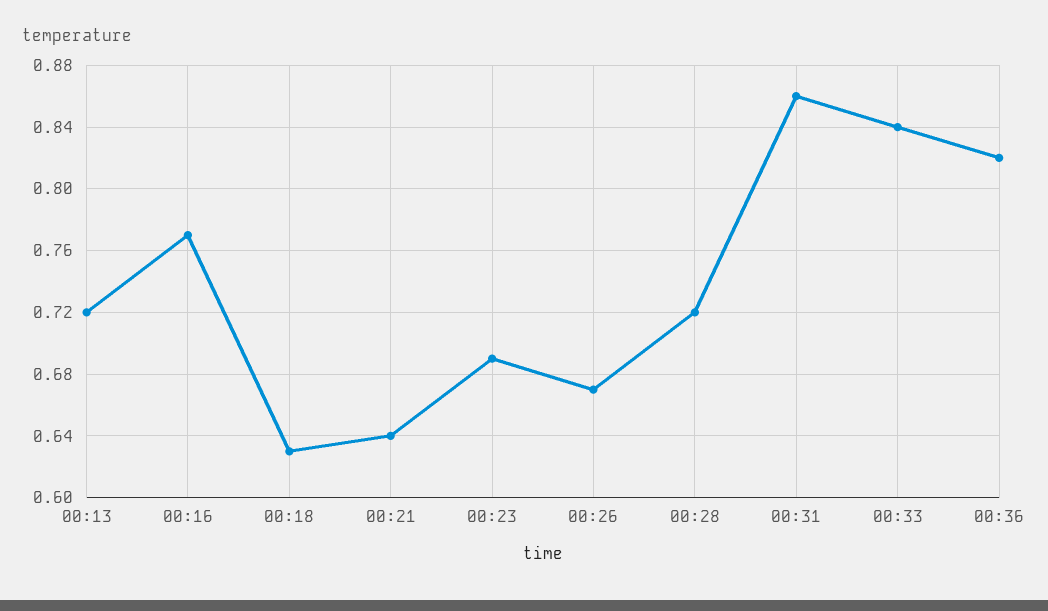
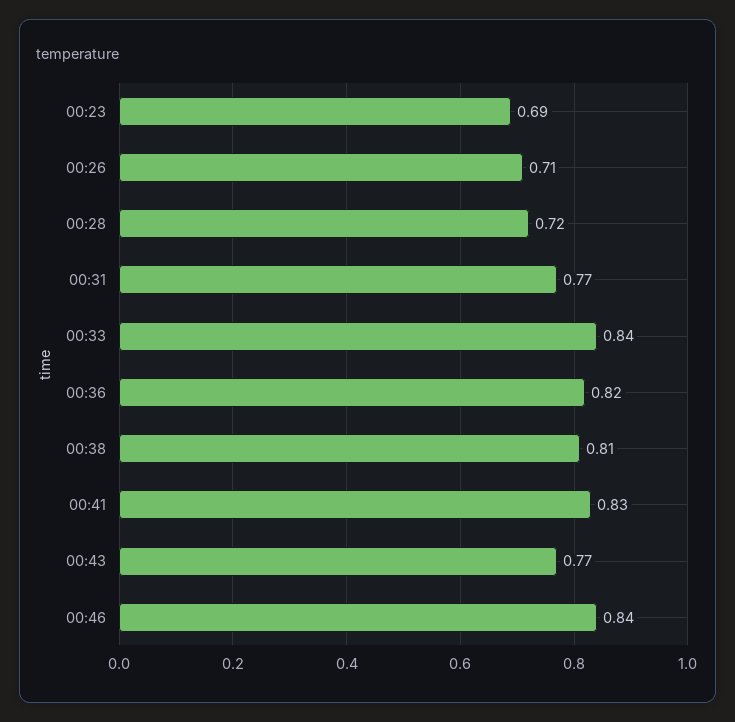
00:13: 0.72 -> none
00:16: 0.77 -> none
00:18: 0.63 -> none
00:21: 0.64 -> none
00:26: 0.67 -> 0.71
00:31: 0.86 -> 0.77
00:38: none -> 0.81
00:41: none -> 0.83
00:43: none -> 0.77
00:46: none -> 0.84

